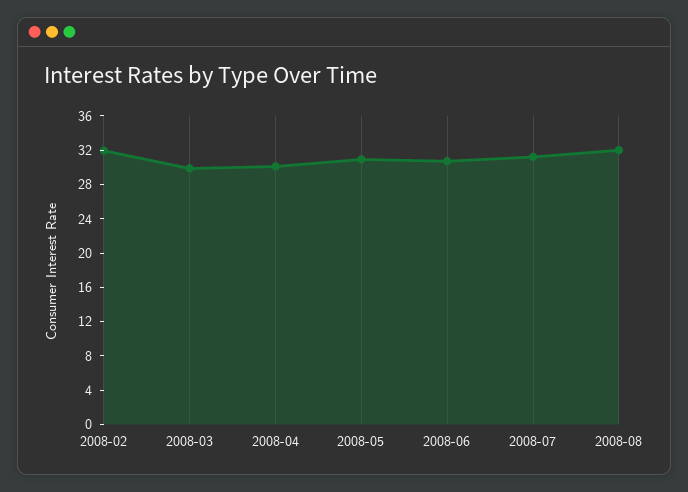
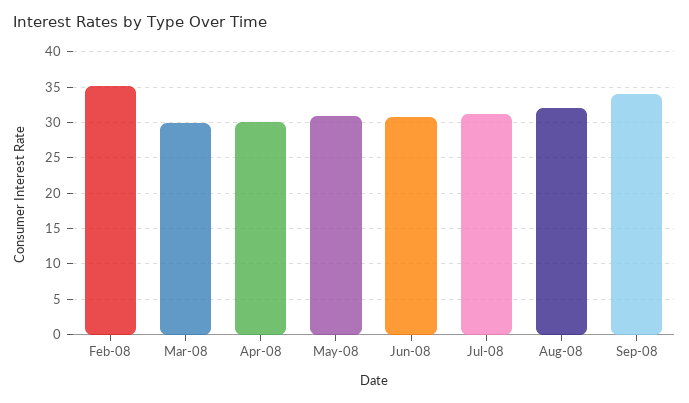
2008-02: 32 -> 35
Sep-08: none -> 34

